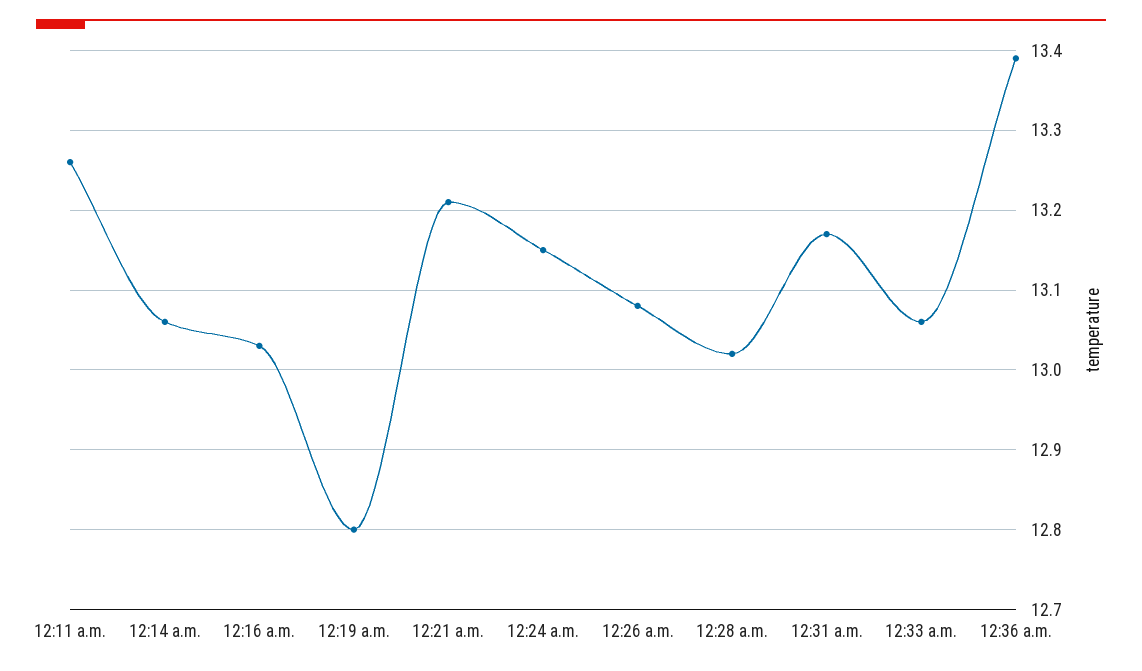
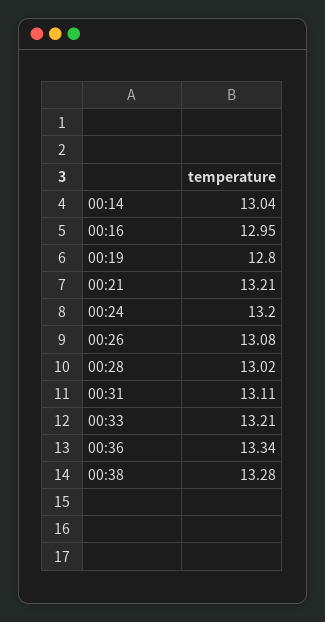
12:11 a.m.: 13.26 -> none
12:14 a.m.: 13.06 -> 13.04
12:16 a.m.: 13.03 -> 12.95
12:24 a.m.: 13.15 -> 13.2
12:31 a.m.: 13.17 -> 13.11
12:33 a.m.: 13.06 -> 13.21
12:36 a.m.: 13.39 -> 13.34
00:38: none -> 13.28

